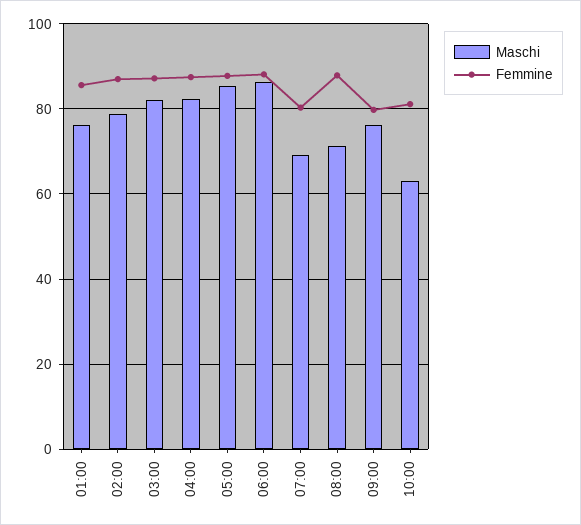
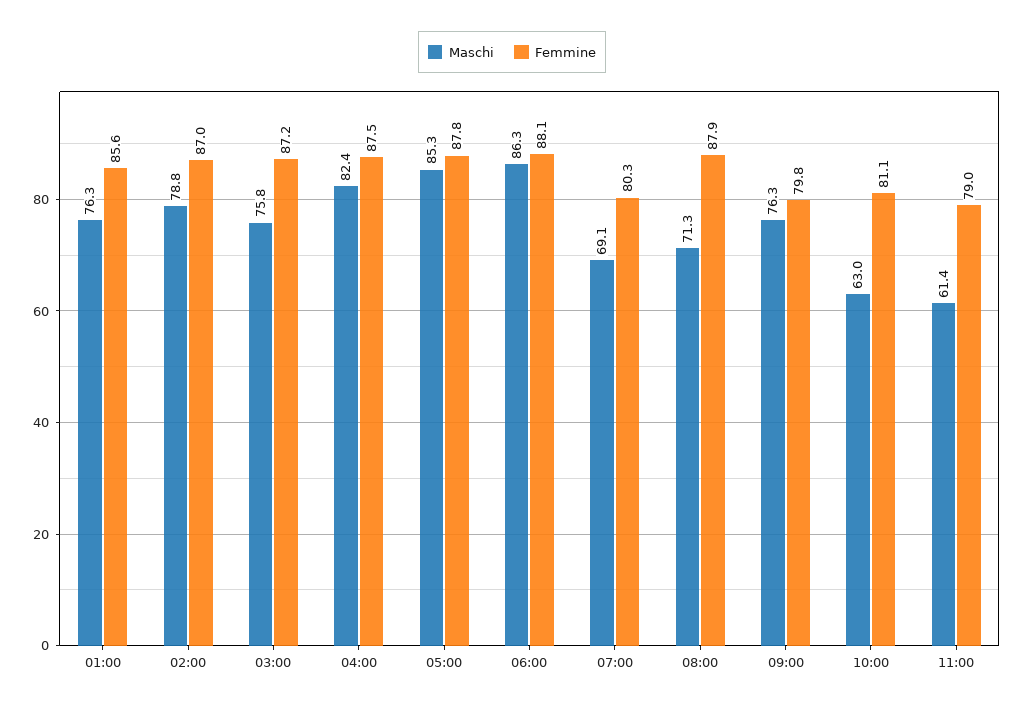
Maschi, 03:00: 82 -> 75.8
Maschi, 11:00: none -> 61.4
Femmine, 11:00: none -> 79

